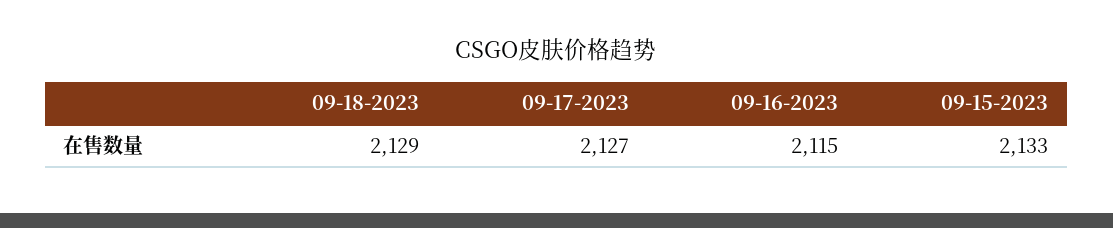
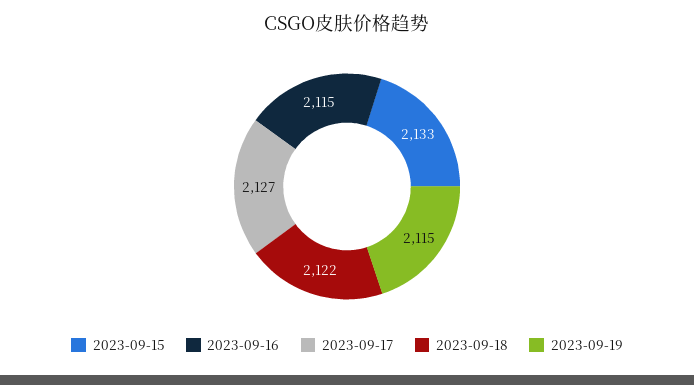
09-18-2023: 2129 -> 2122
2023-09-19: none -> 2115

